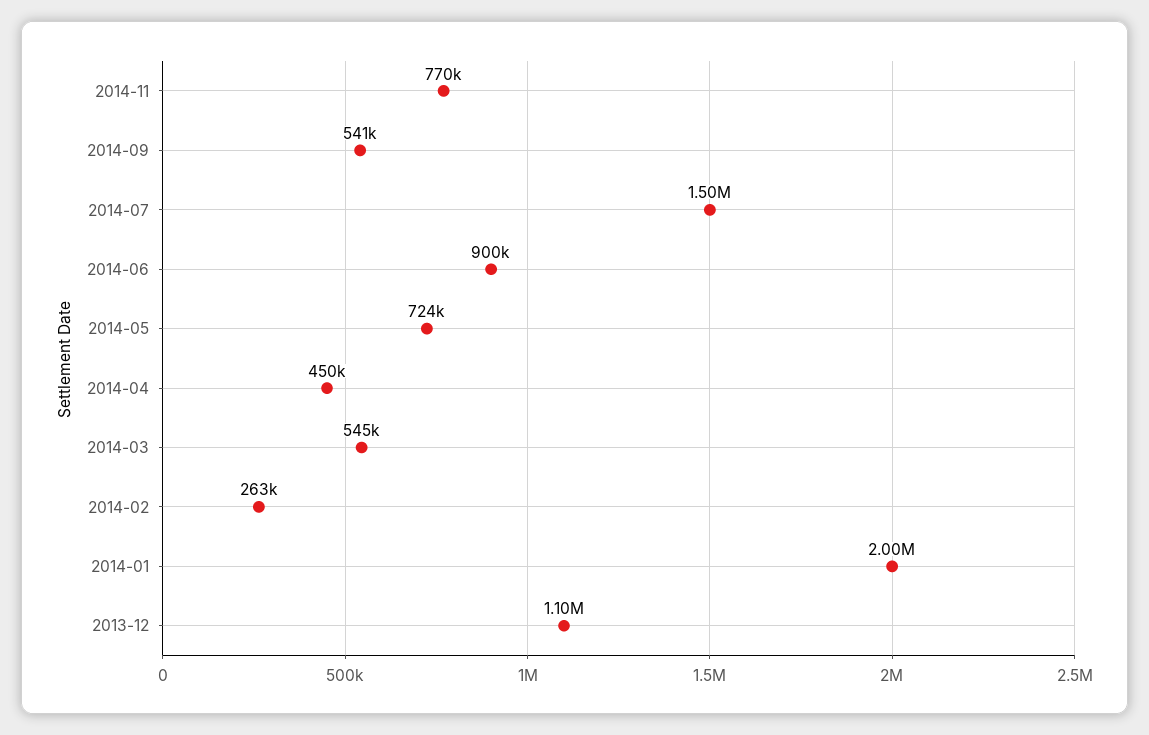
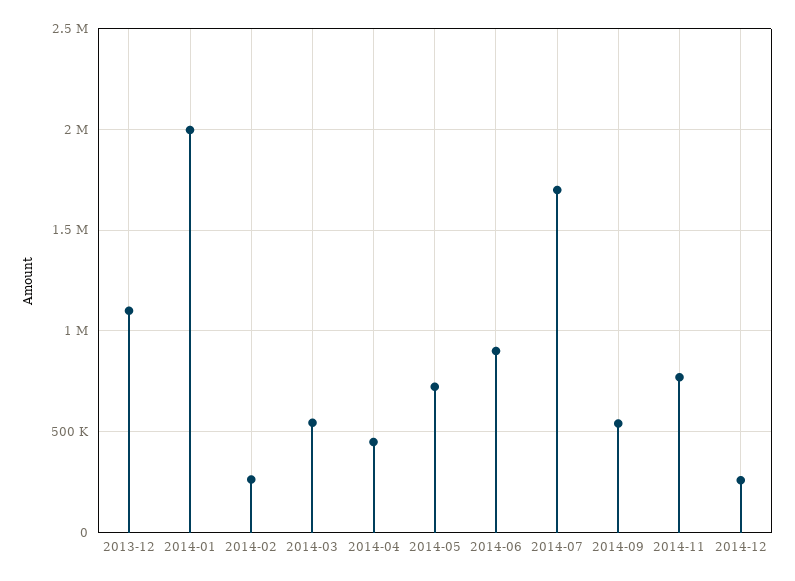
2014-07: 1500000 -> 1700000
2014-12: none -> 250000

